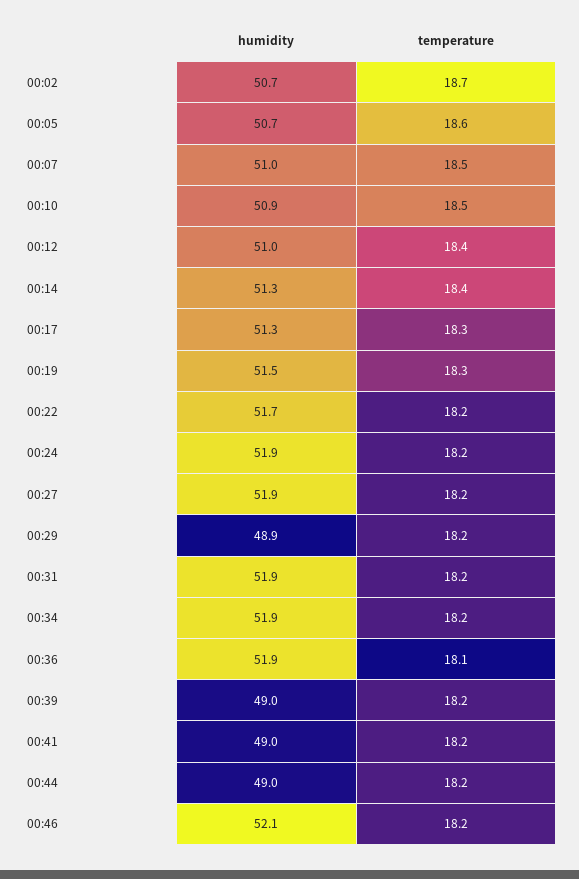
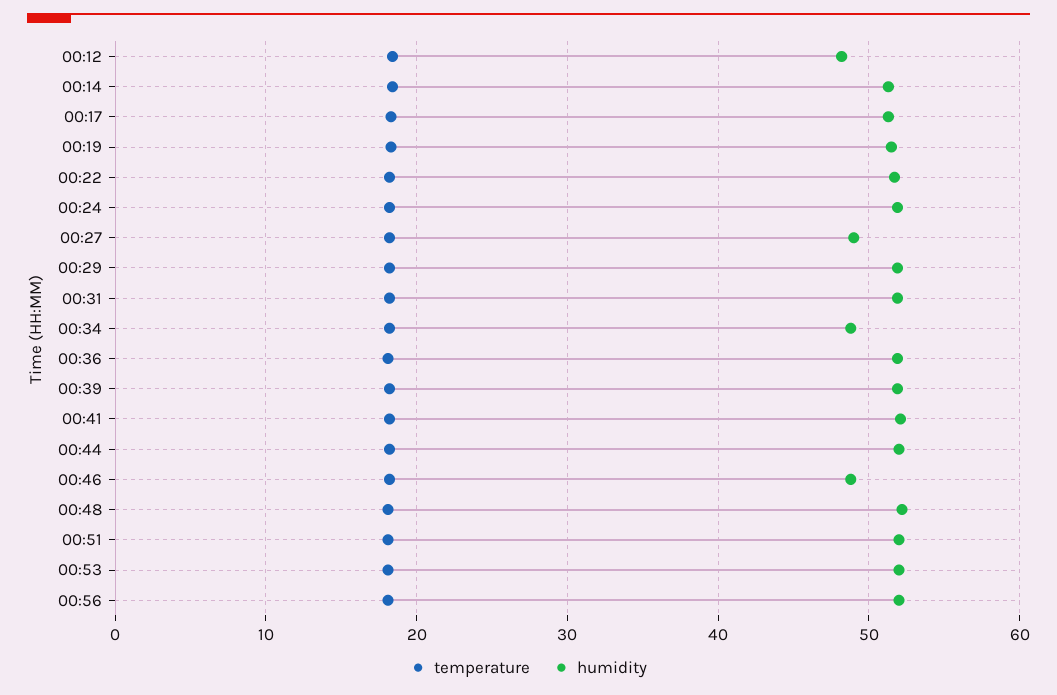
humidity, 00:02: 50.7 -> none
temperature, 00:02: 18.7 -> none
humidity, 00:05: 50.7 -> none
temperature, 00:05: 18.6 -> none
humidity, 00:07: 51 -> none
temperature, 00:07: 18.5 -> none
humidity, 00:10: 50.9 -> none
temperature, 00:10: 18.5 -> none
humidity, 00:12: 51 -> 48
humidity, 00:27: 51.9 -> 49
humidity, 00:29: 48.9 -> 52
humidity, 00:34: 51.9 -> 49
humidity, 00:39: 49 -> 52
humidity, 00:41: 49 -> 52
humidity, 00:44: 49 -> 52
humidity, 00:46: 52.1 -> 49
temperature, 00:48: none -> 18
humidity, 00:48: none -> 52
temperature, 00:51: none -> 18
humidity, 00:51: none -> 52
temperature, 00:53: none -> 18
humidity, 00:53: none -> 52
temperature, 00:56: none -> 18
humidity, 00:56: none -> 52

